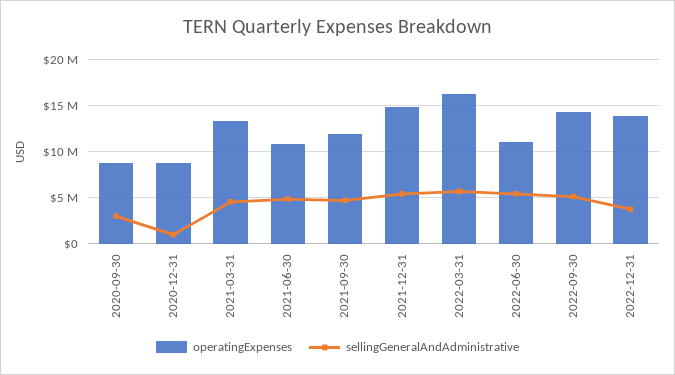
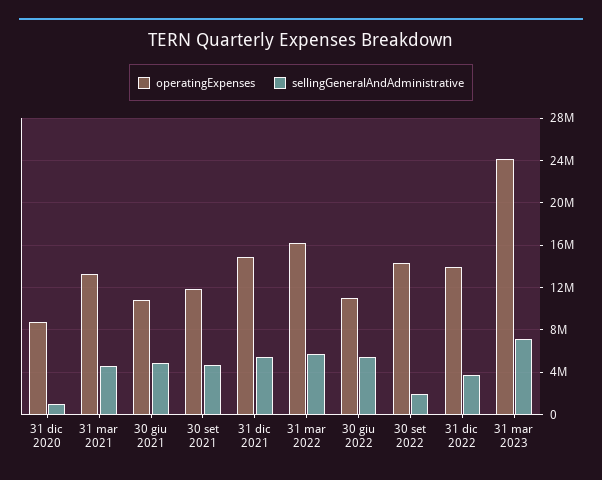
operatingExpenses, 2020-09-30: 9000000 -> none
sellingGeneralAndAdministrative, 2020-09-30: 3000000 -> none
sellingGeneralAndAdministrative, 2022-09-30: 5000000 -> 2000000
operatingExpenses, 31 mar 2023: none -> 24000000
sellingGeneralAndAdministrative, 31 mar 2023: none -> 7000000

